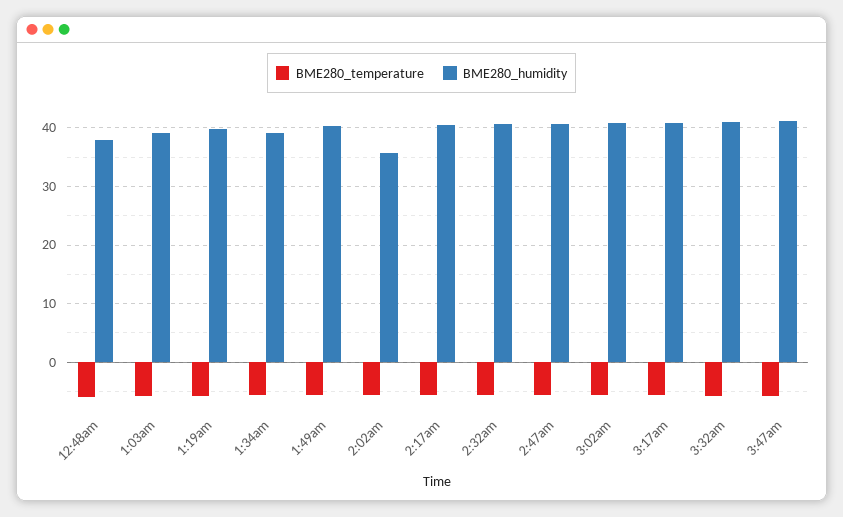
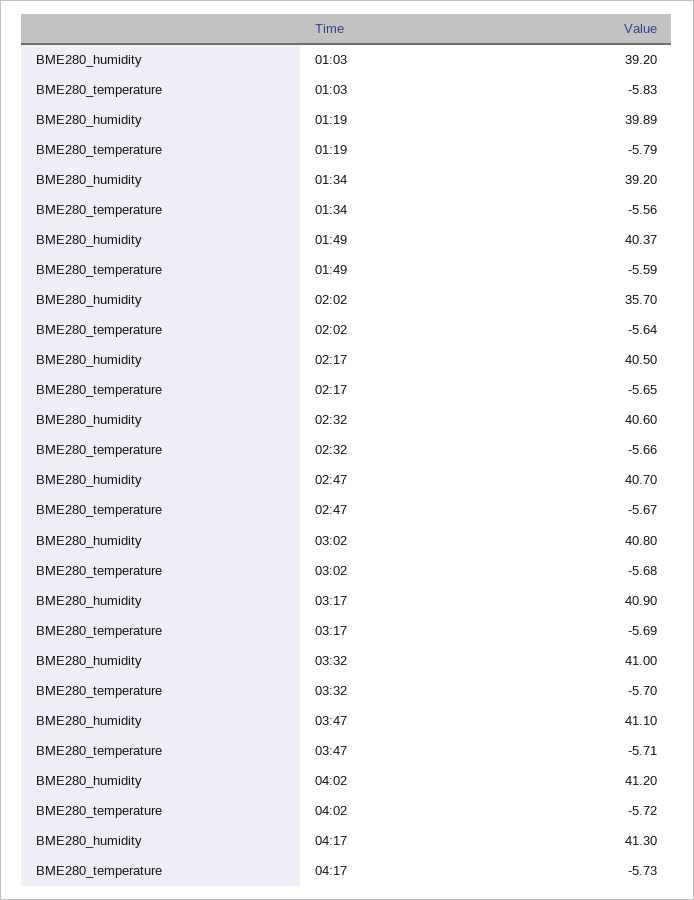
BME280_temperature, 12:48am: -6 -> none
BME280_humidity, 12:48am: 38 -> none
BME280_humidity, 04:02: none -> 41.2
BME280_temperature, 04:02: none -> -5.72
BME280_humidity, 04:17: none -> 41.3
BME280_temperature, 04:17: none -> -5.73

